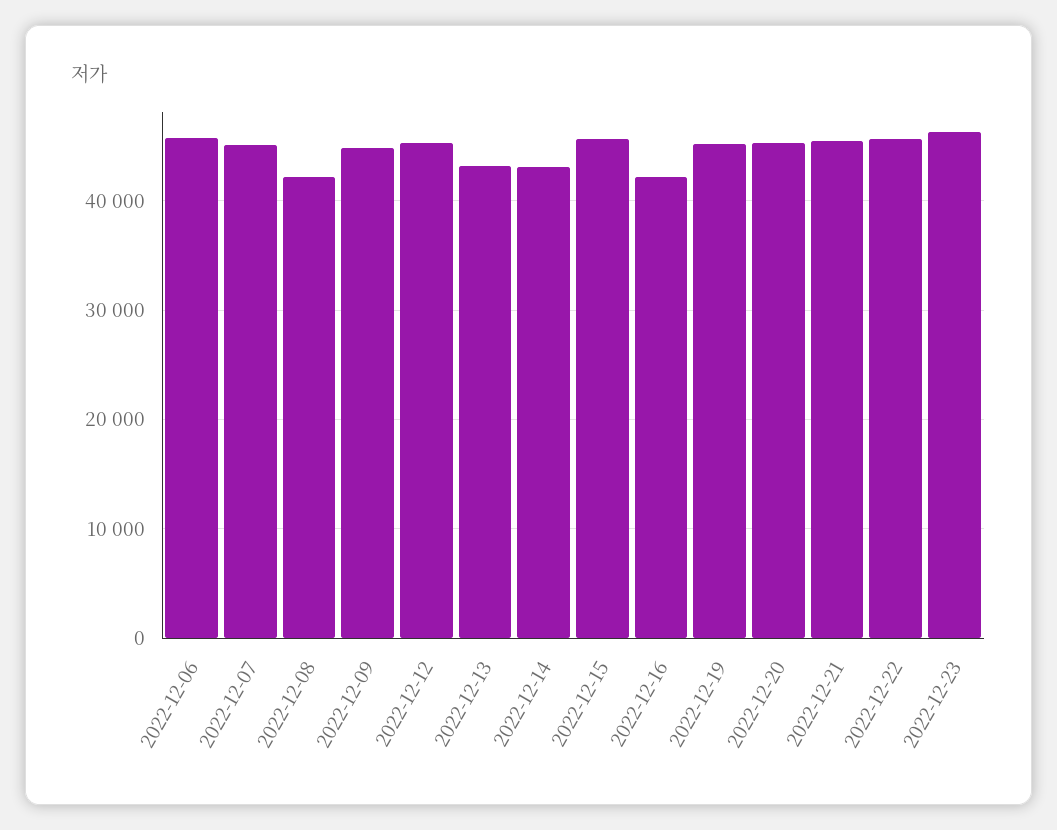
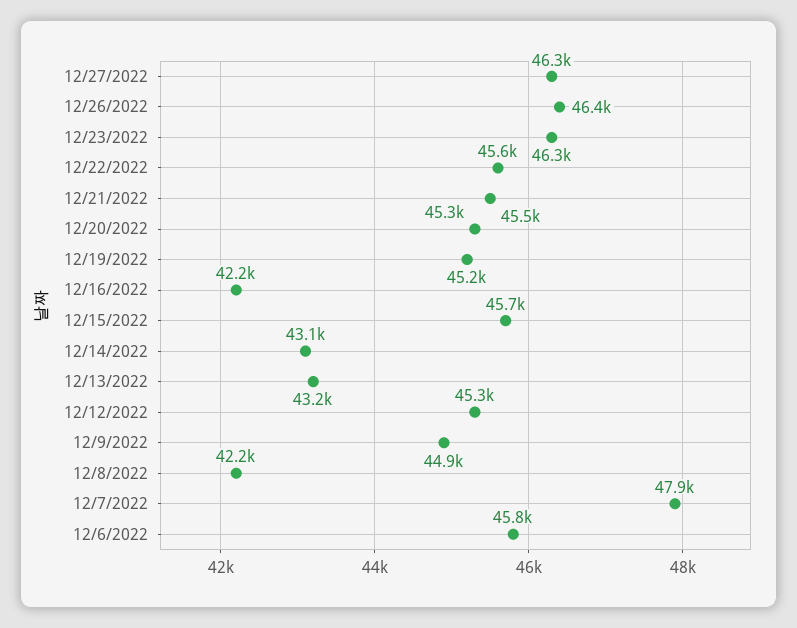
2022-12-07: 45000 -> 47900
12/27/2022: none -> 46300
12/26/2022: none -> 46400

